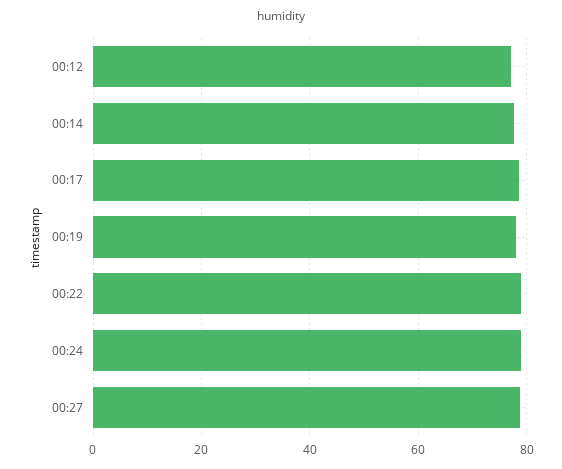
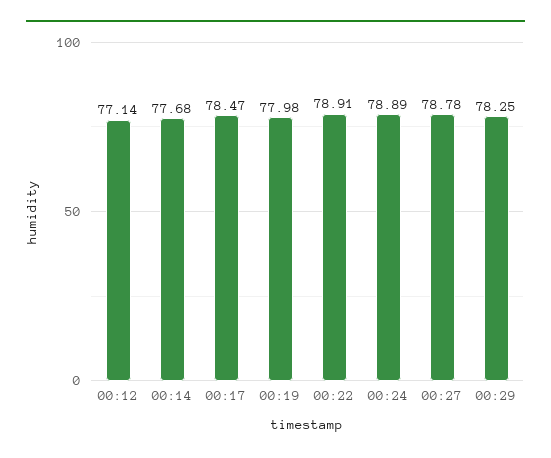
00:29: none -> 78.25

